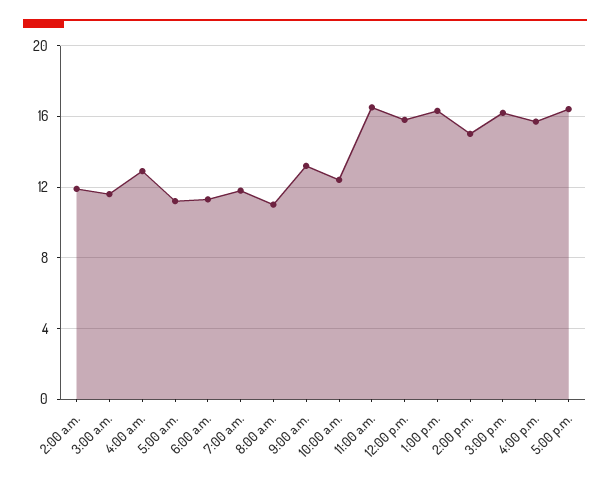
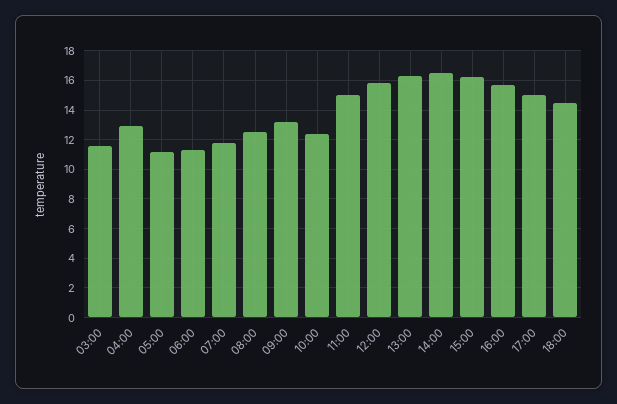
2:00 a.m.: 12 -> none
8:00 a.m.: 11 -> 12.5
11:00 a.m.: 16.5 -> 15
2:00 p.m.: 15 -> 16.5
5:00 p.m.: 16.5 -> 15
18:00: none -> 14.5

